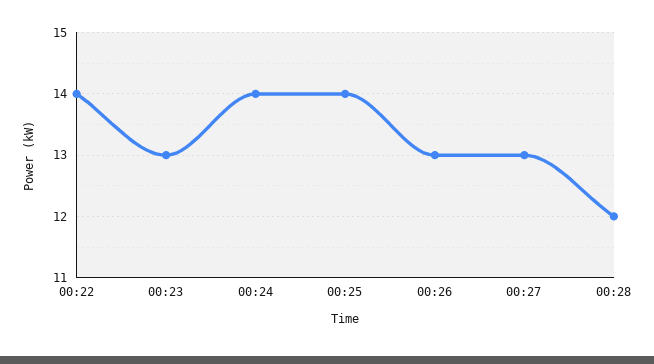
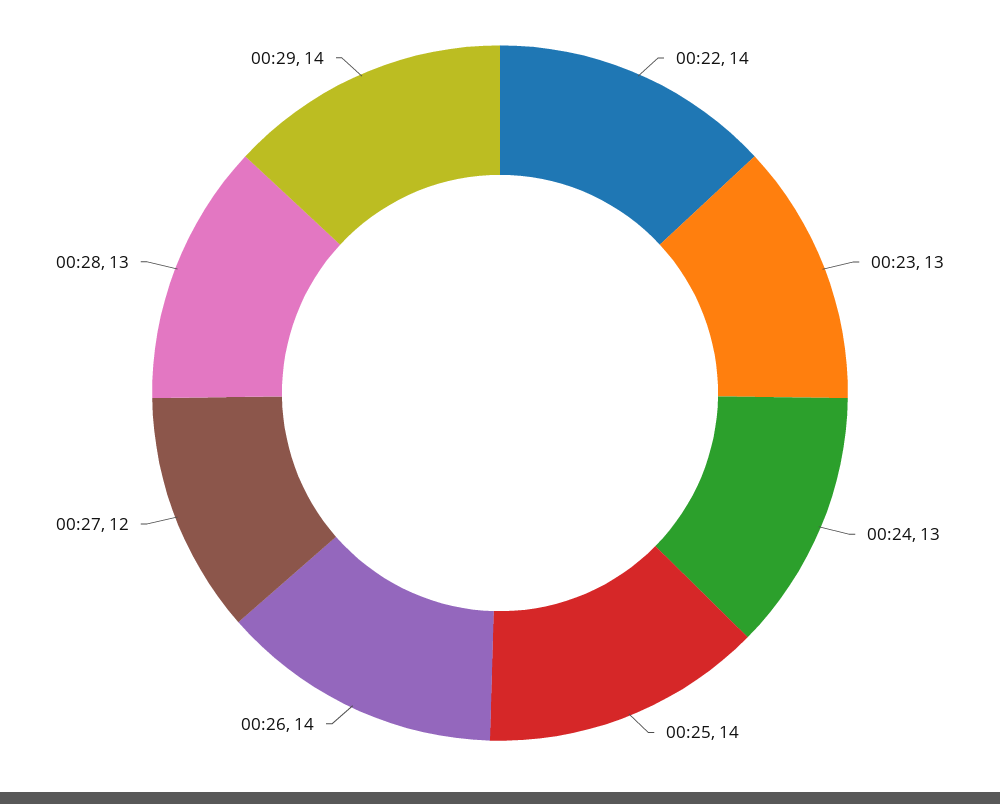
00:24: 14 -> 13
00:26: 13 -> 14
00:27: 13 -> 12
00:28: 12 -> 13
00:29: none -> 14

